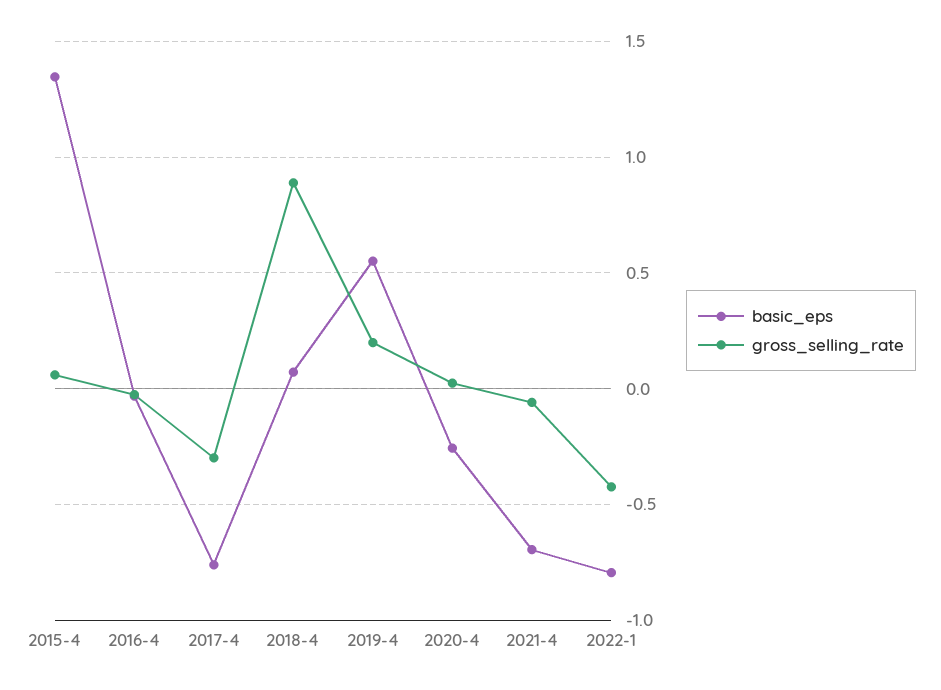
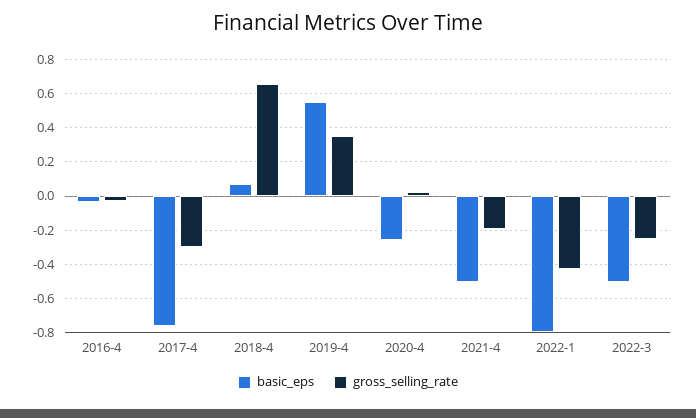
basic_eps, 2015-4: 1.35 -> none
gross_selling_rate, 2015-4: 0.05 -> none
gross_selling_rate, 2018-4: 0.9 -> 0.65
gross_selling_rate, 2019-4: 0.2 -> 0.35
basic_eps, 2021-4: -0.7 -> -0.5
gross_selling_rate, 2021-4: -0.05 -> -0.2
basic_eps, 2022-3: none -> -0.5
gross_selling_rate, 2022-3: none -> -0.25

